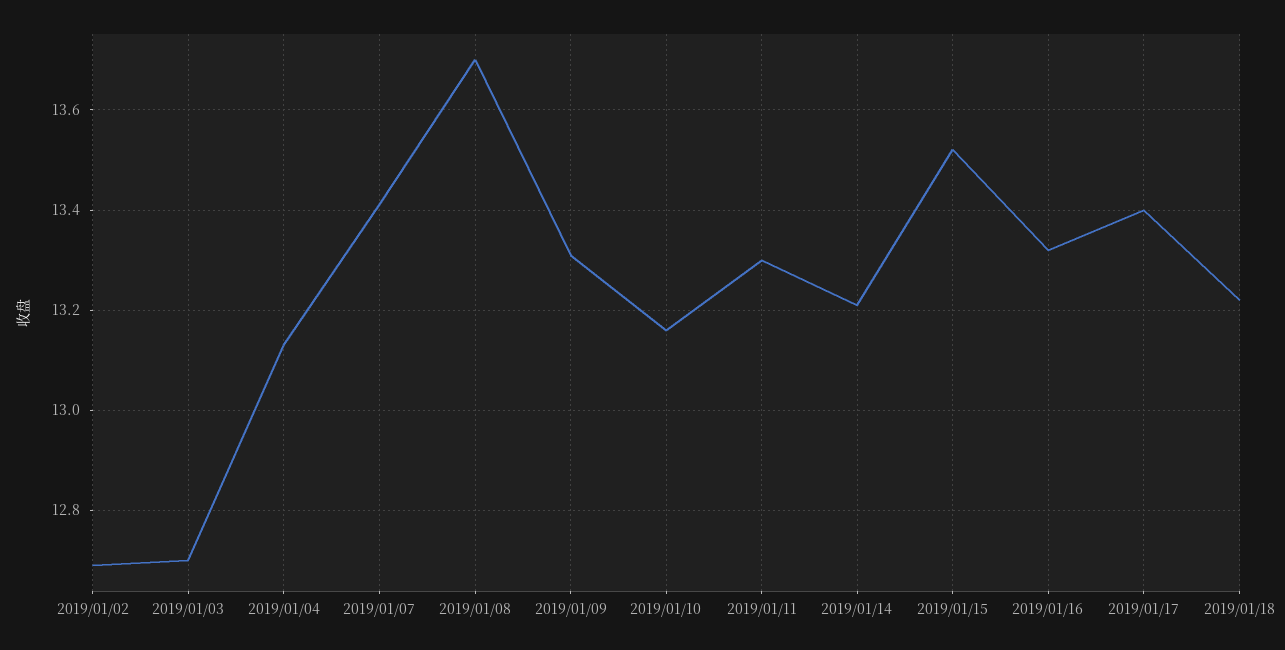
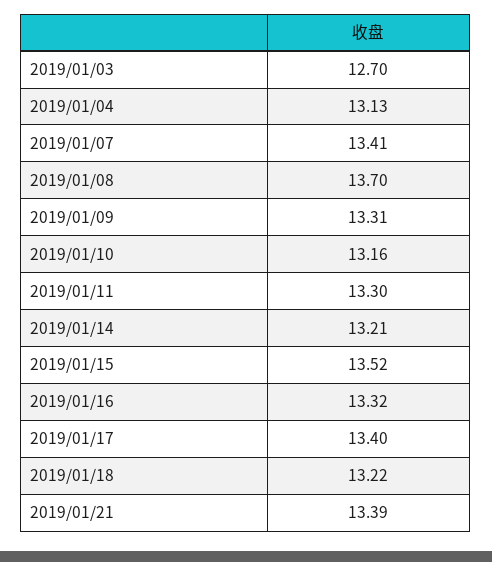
2019/01/02: 12.7 -> none
2019/01/21: none -> 13.39

